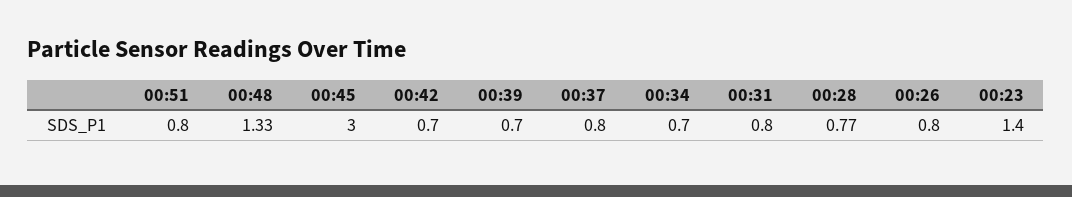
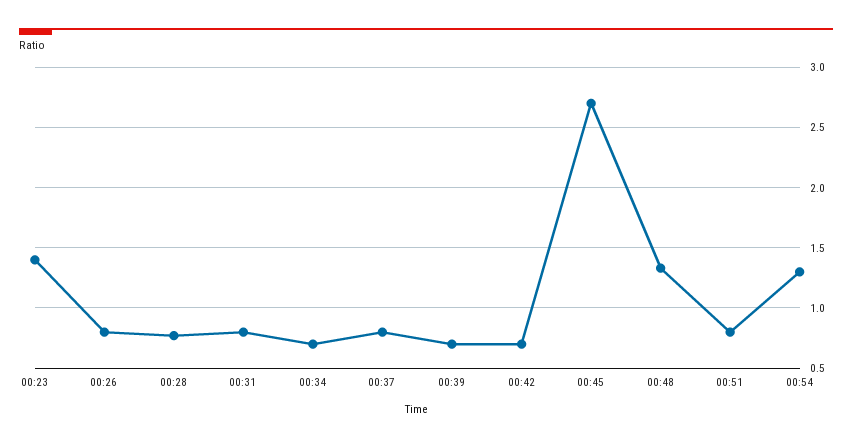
00:45: 3 -> 2.7
00:54: none -> 1.3

